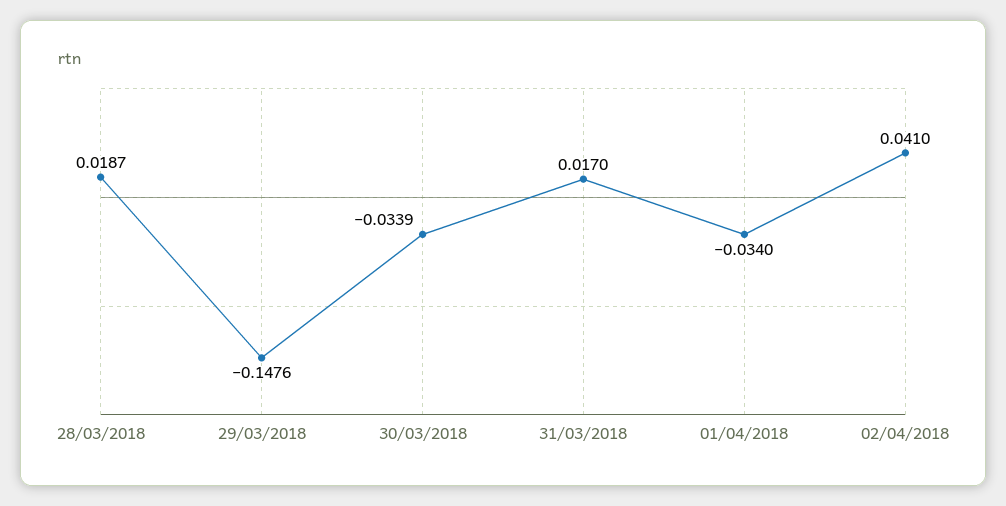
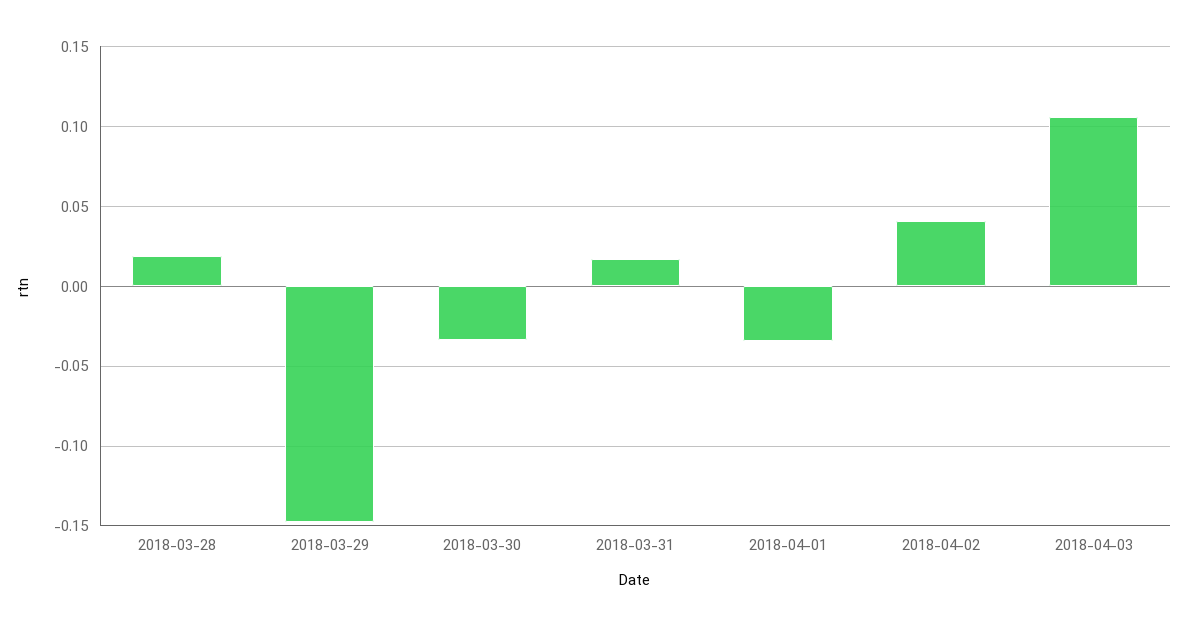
2018-04-03: none -> 0.105

